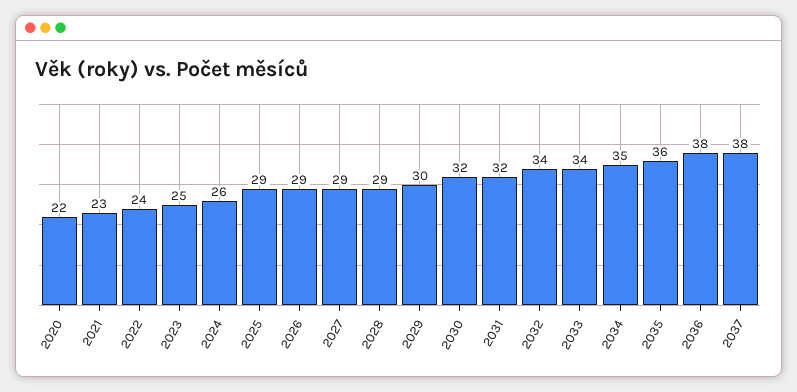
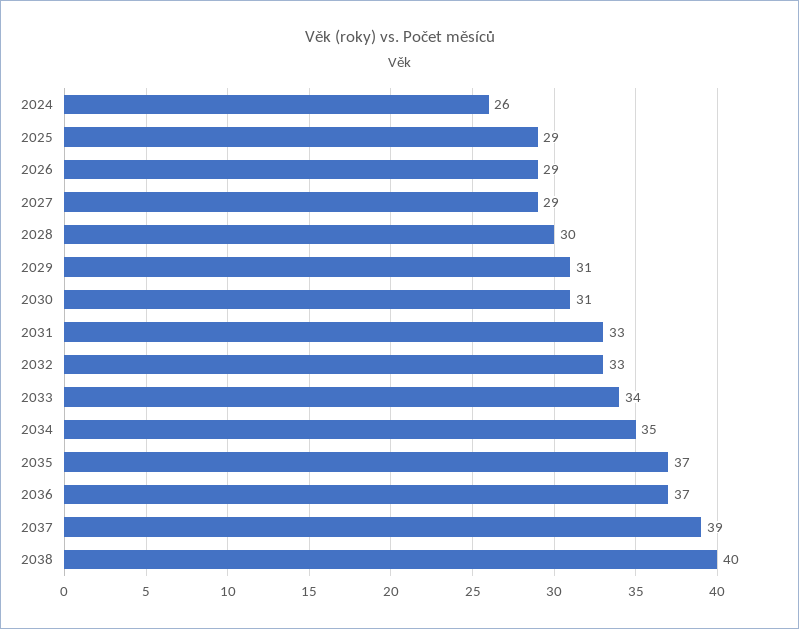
2020: 22 -> none
2021: 23 -> none
2022: 24 -> none
2023: 25 -> none
2028: 29 -> 30
2029: 30 -> 31
2030: 32 -> 31
2031: 32 -> 33
2032: 34 -> 33
2035: 36 -> 37
2036: 38 -> 37
2037: 38 -> 39
2038: none -> 40

